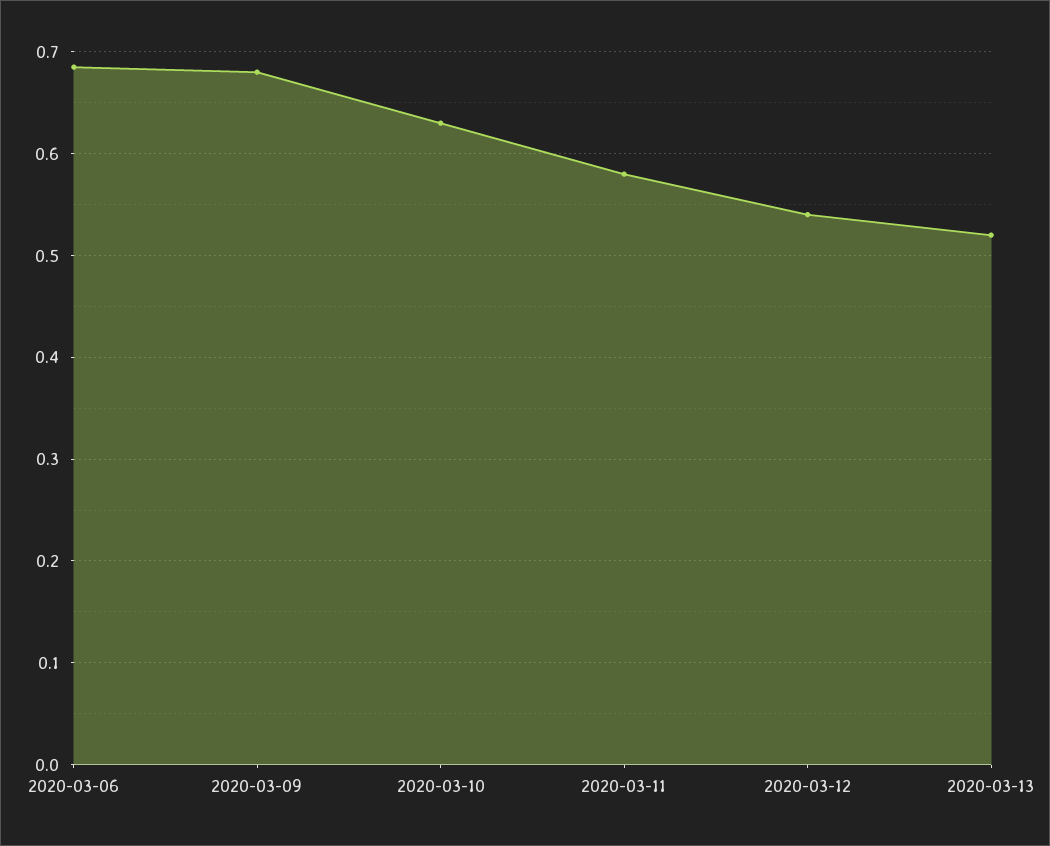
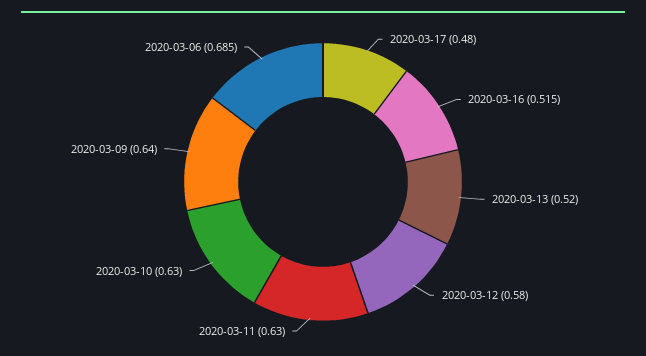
2020-03-09: 0.68 -> 0.64
2020-03-11: 0.58 -> 0.63
2020-03-12: 0.54 -> 0.58
2020-03-17: none -> 0.48
2020-03-16: none -> 0.515

